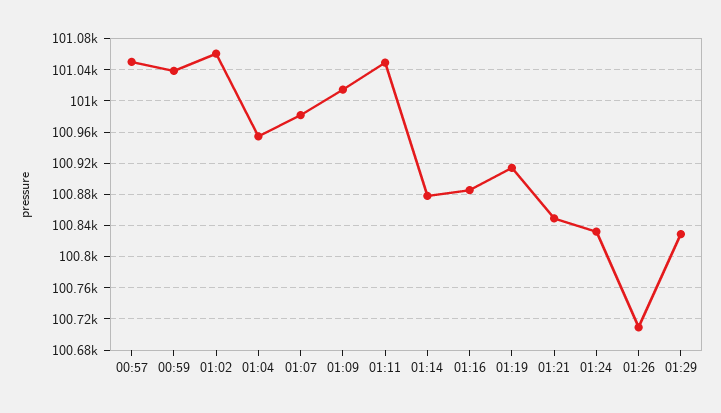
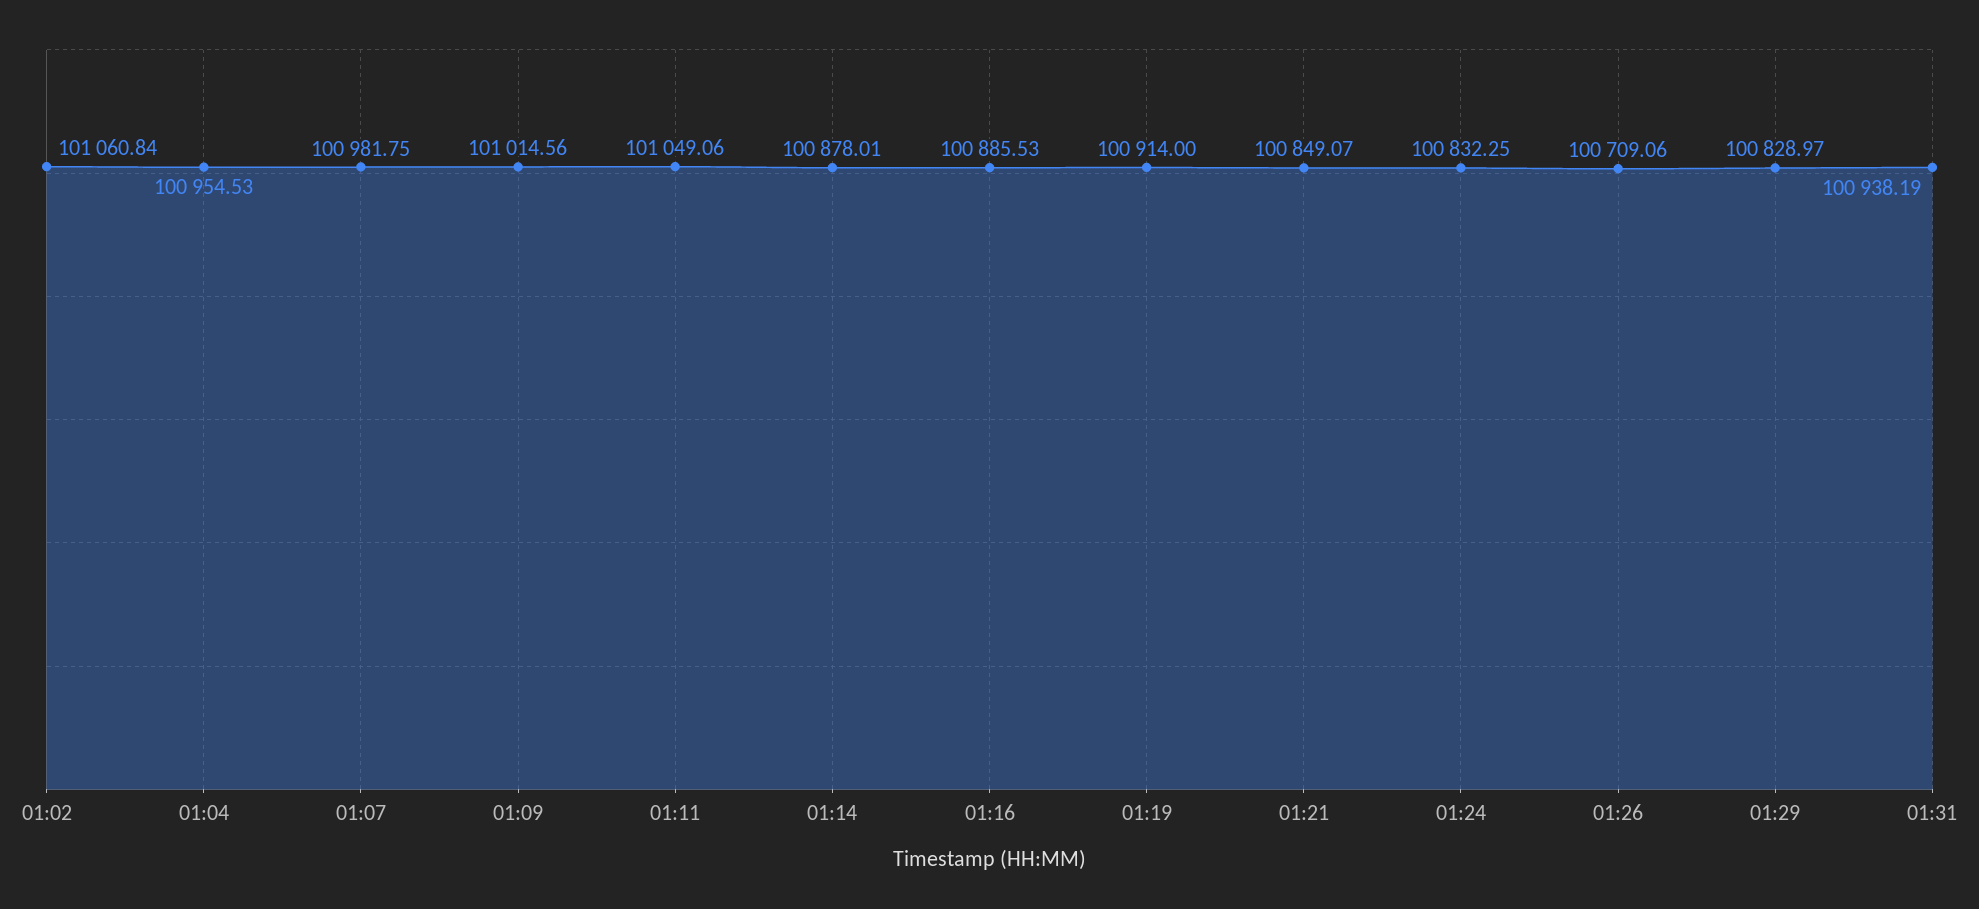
00:57: 101050 -> none
00:59: 101040 -> none
01:31: none -> 100938.19

